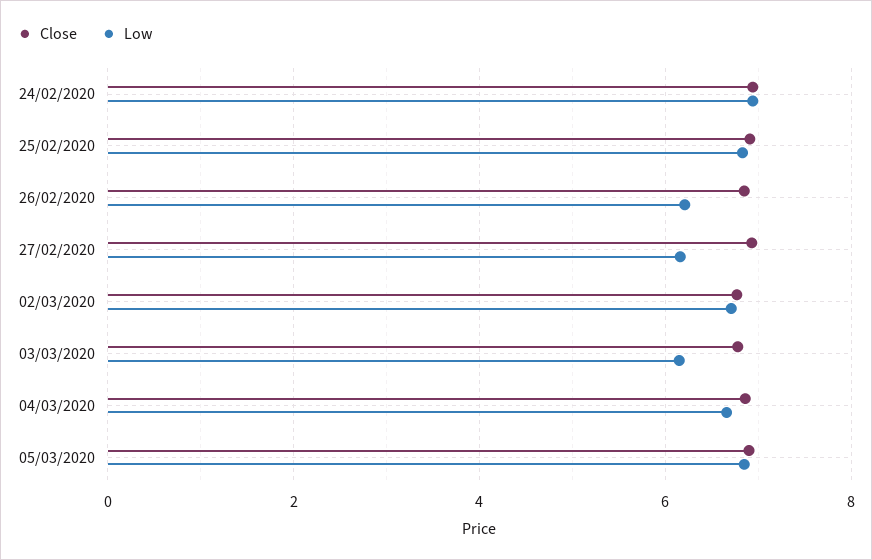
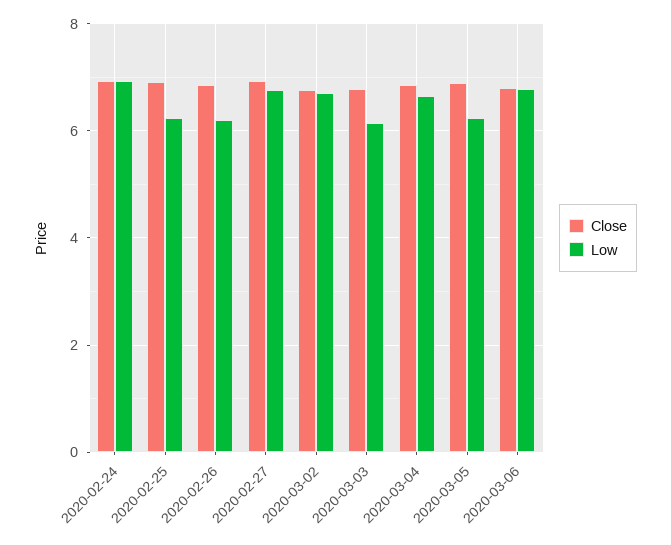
Low, 25/02/2020: 6.8 -> 6.2
Low, 27/02/2020: 6.2 -> 6.8
Low, 05/03/2020: 6.8 -> 6.2
Close, 2020-03-06: none -> 6.8
Low, 2020-03-06: none -> 6.8

